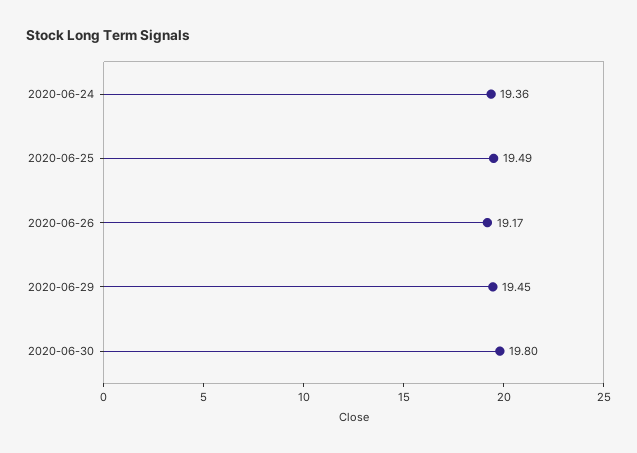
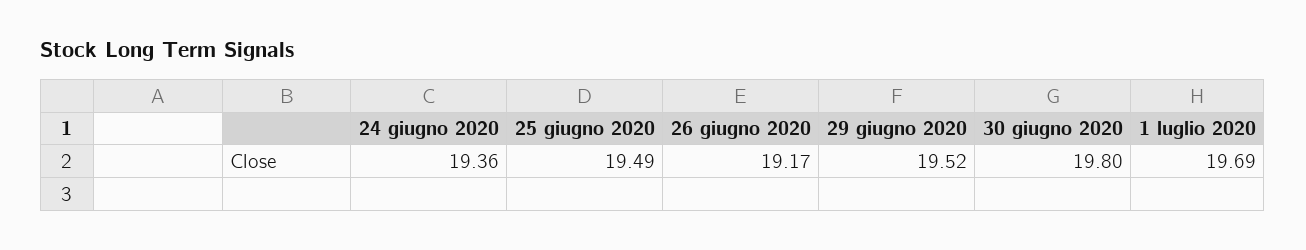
2020-06-29: 19.45 -> 19.52
1 luglio 2020: none -> 19.69

